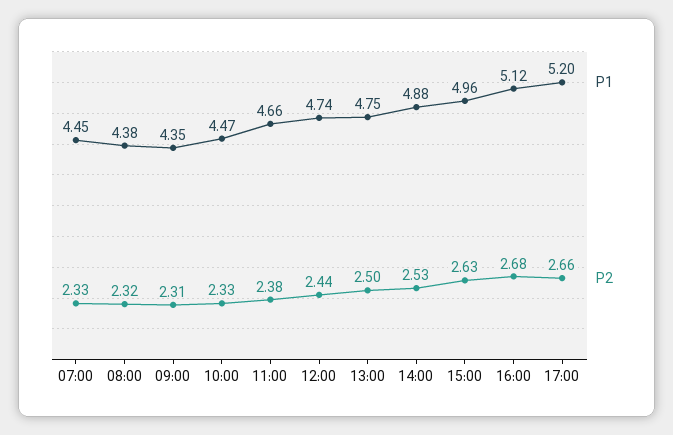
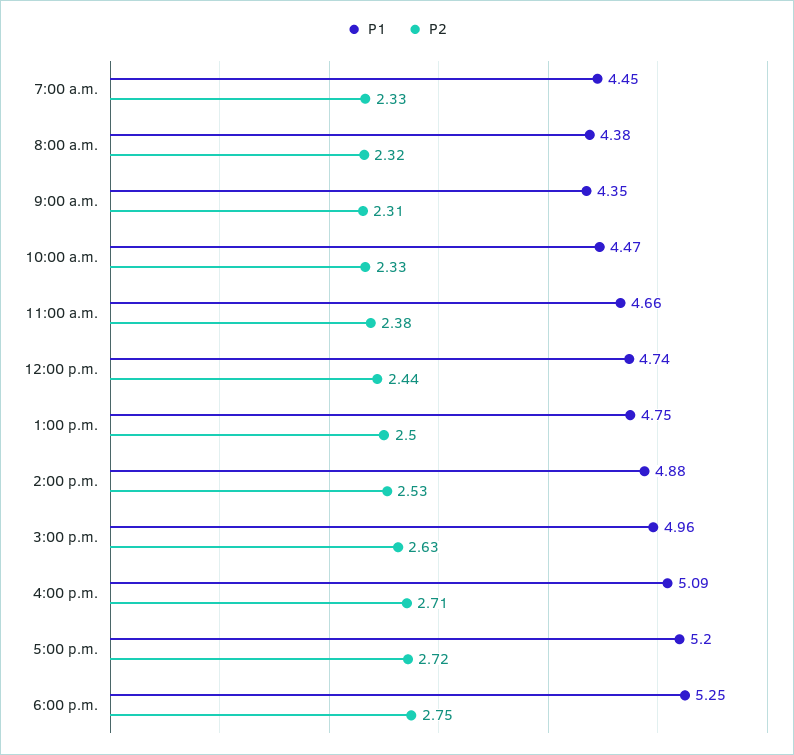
P1, 16:00: 5.12 -> 5.09
P2, 16:00: 2.68 -> 2.71
P2, 17:00: 2.66 -> 2.72
P1, 6:00 p.m.: none -> 5.25
P2, 6:00 p.m.: none -> 2.75

